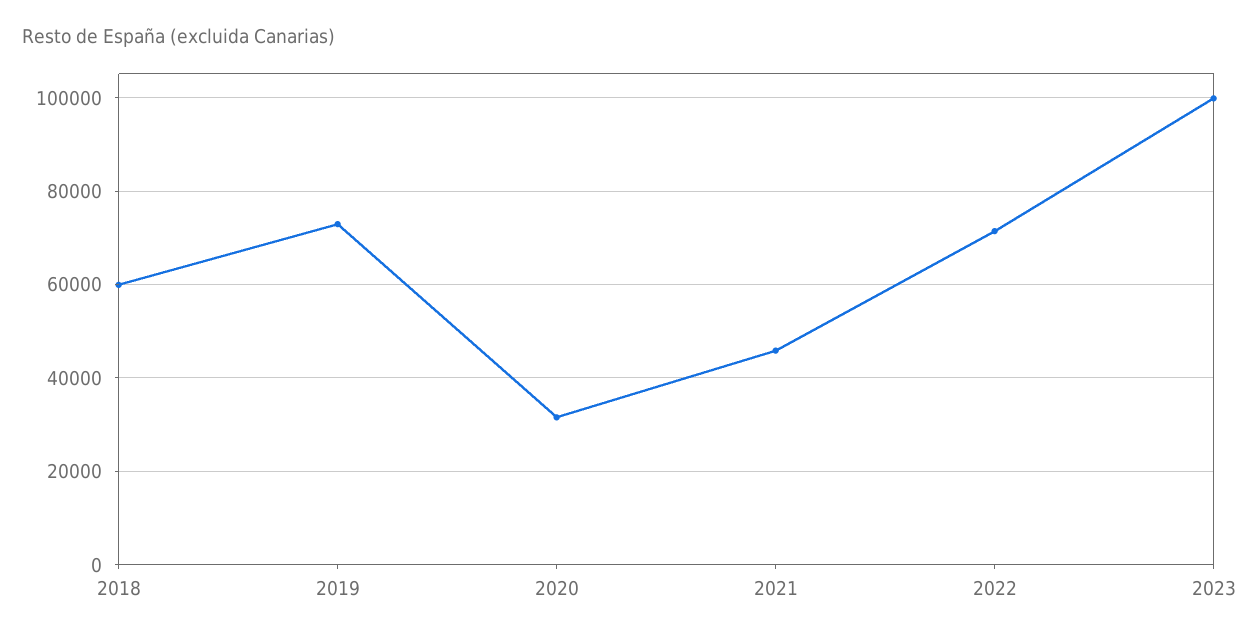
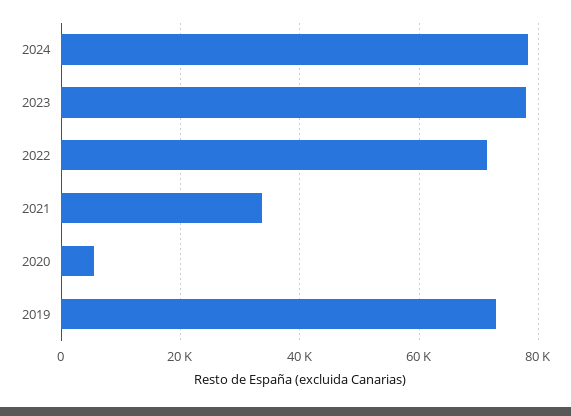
2018: 60000 -> none
2020: 32000 -> 6000
2021: 46000 -> 34000
2023: 100000 -> 78000
2024: none -> 78000

